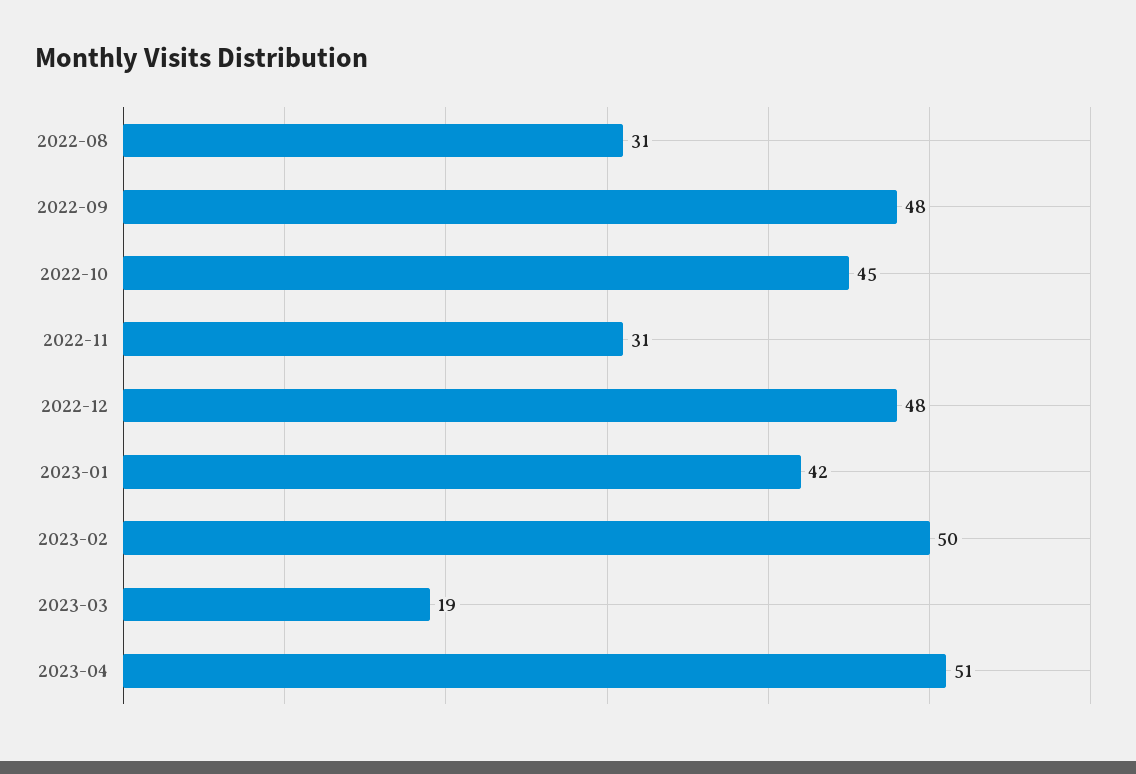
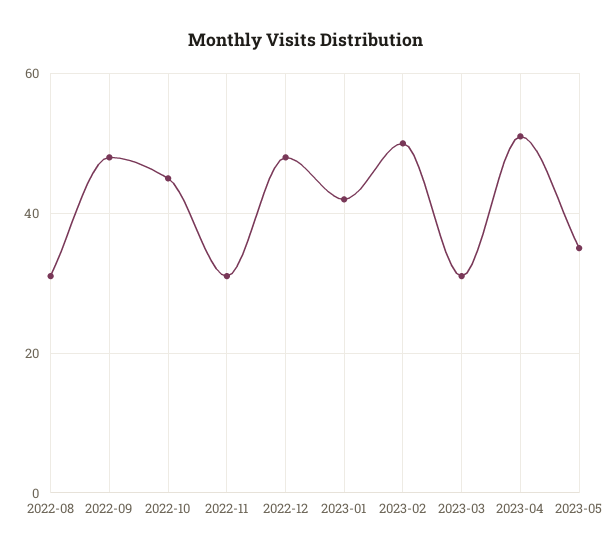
2023-03: 19 -> 30
2023-05: none -> 35

